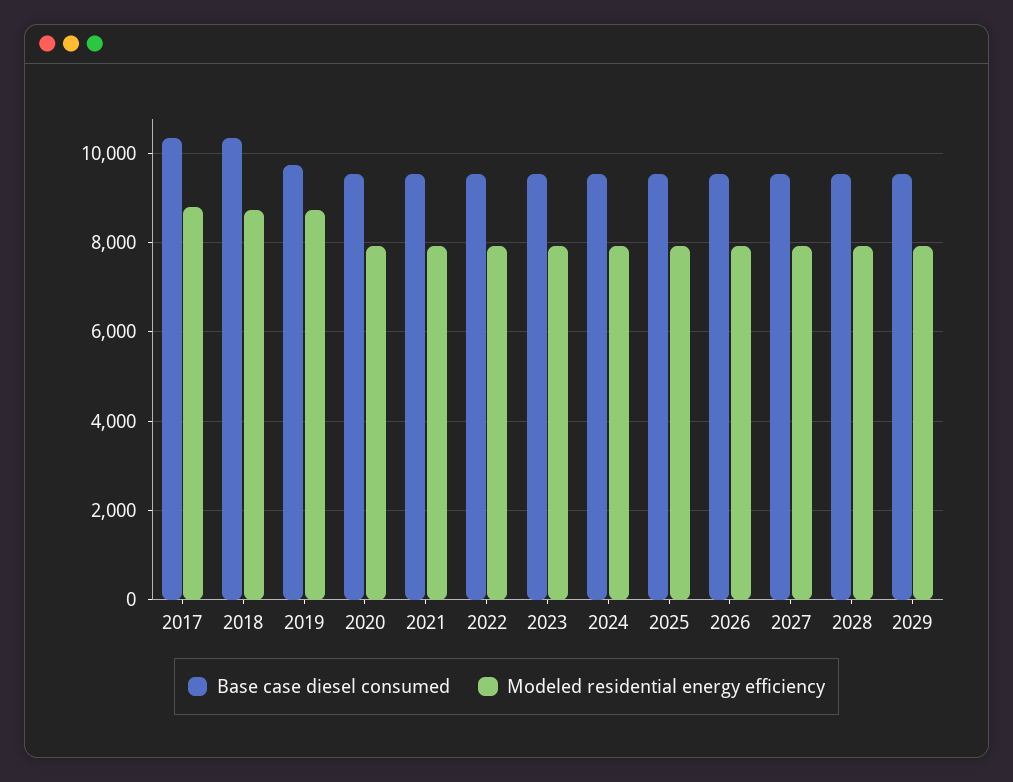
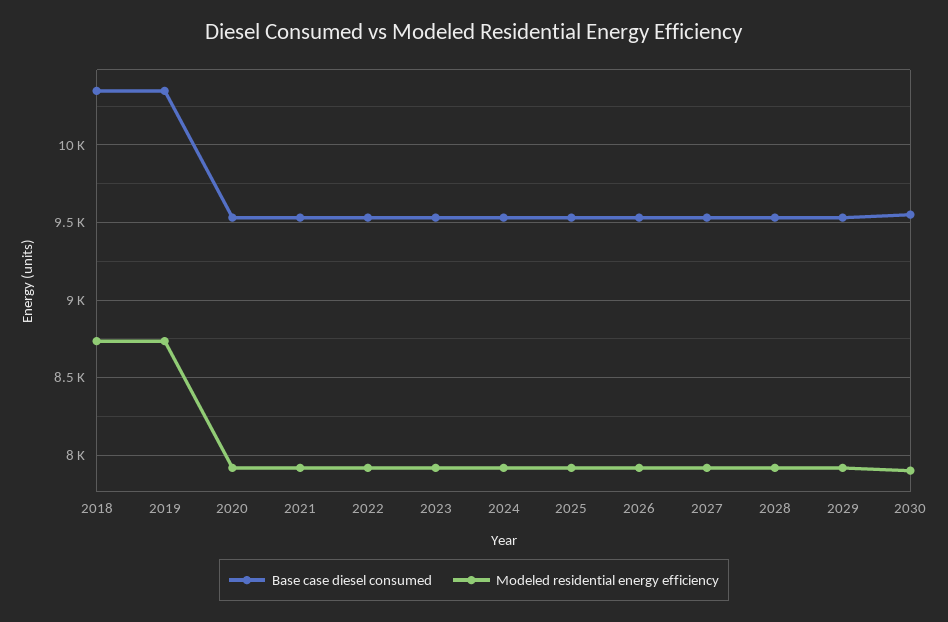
Base case diesel consumed, 2017: 10400 -> none
Modeled residential energy efficiency, 2017: 8800 -> none
Base case diesel consumed, 2019: 9800 -> 10350
Base case diesel consumed, 2030: none -> 9550
Modeled residential energy efficiency, 2030: none -> 7900

